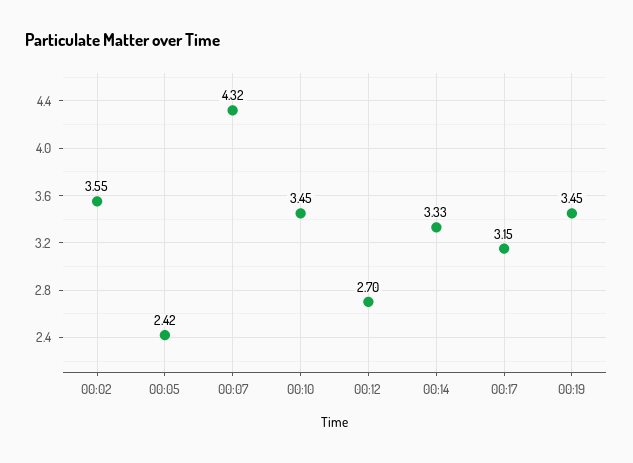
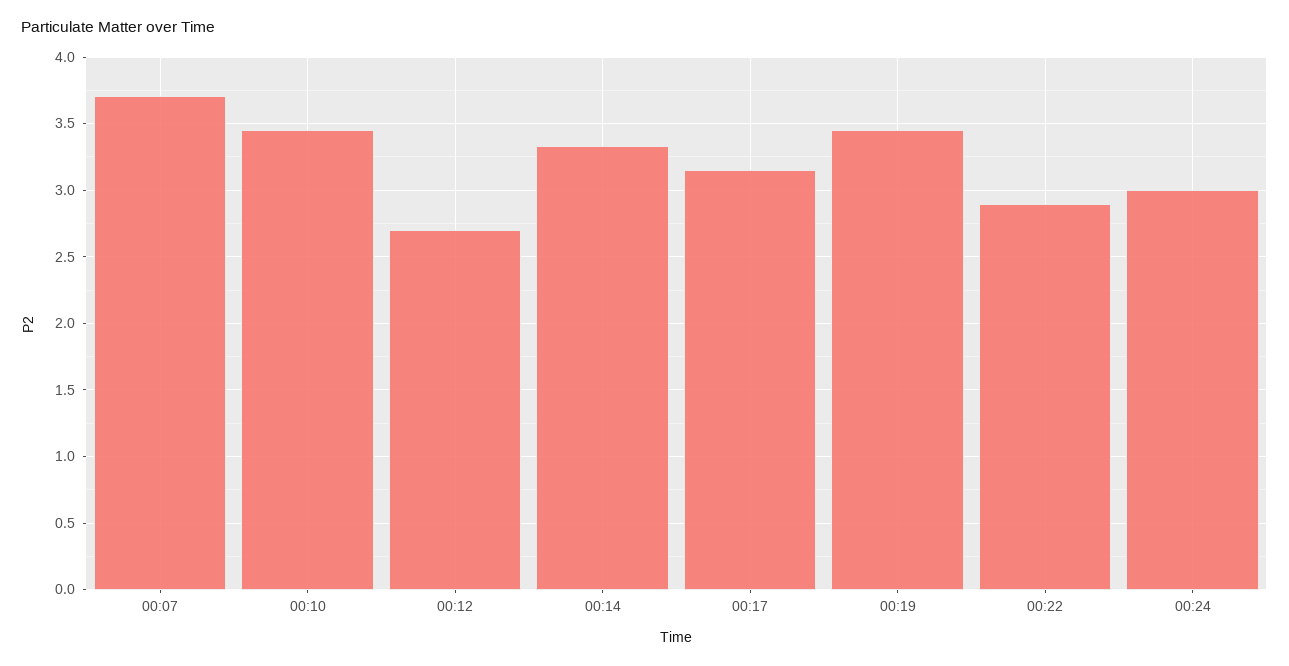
00:02: 3.55 -> none
00:05: 2.42 -> none
00:07: 4.32 -> 3.7
00:22: none -> 2.9
00:24: none -> 3

